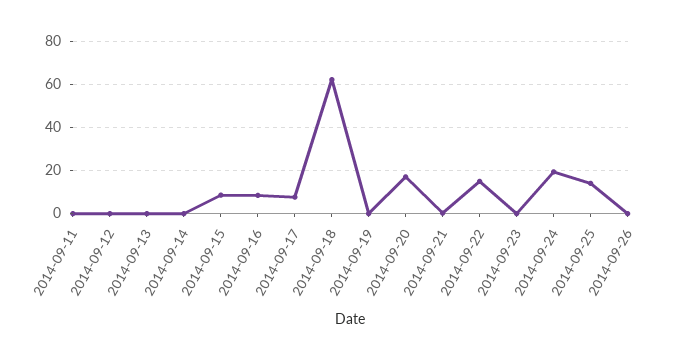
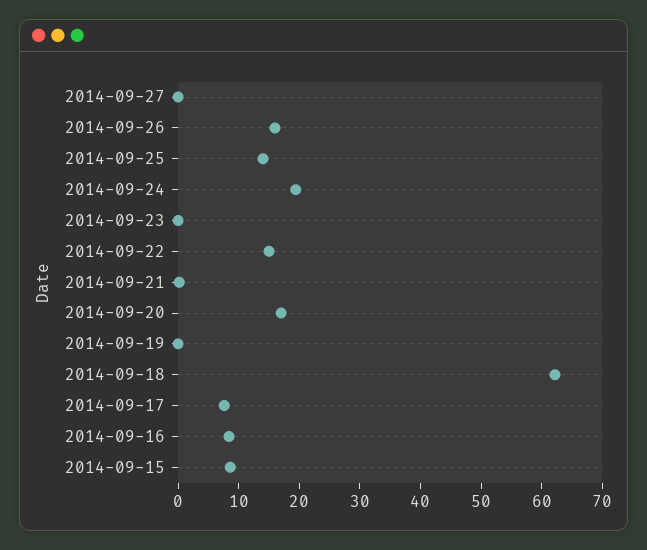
2014-09-11: 0 -> none
2014-09-12: 0 -> none
2014-09-13: 0 -> none
2014-09-14: 0 -> none
2014-09-26: 0 -> 16
2014-09-27: none -> 0

